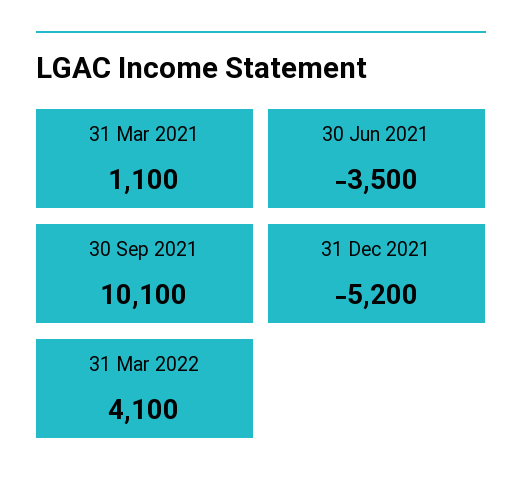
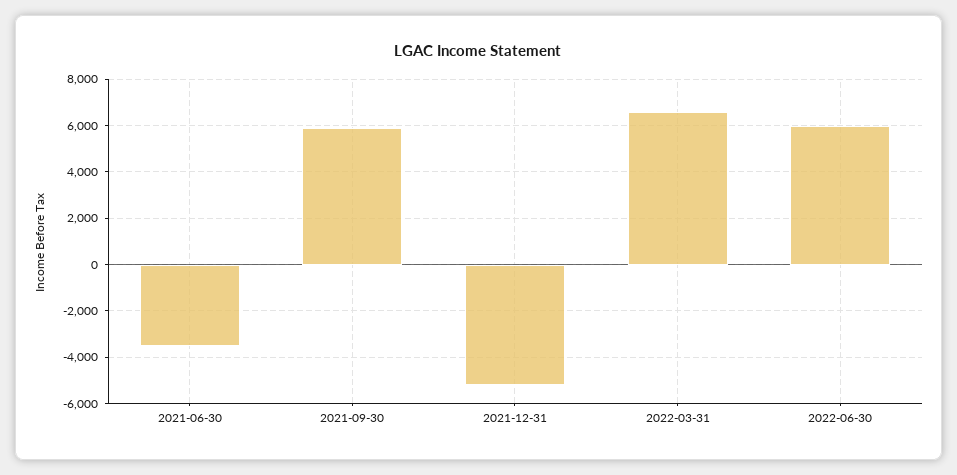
31 Mar 2021: 1100 -> none
30 Sep 2021: 10100 -> 6000
31 Mar 2022: 4100 -> 6500
2022-06-30: none -> 6000

